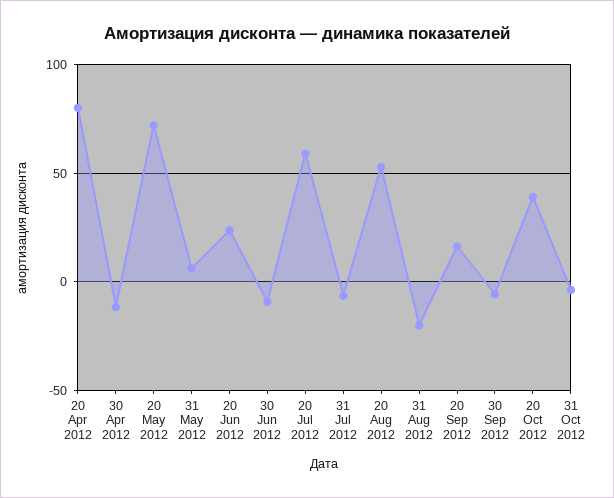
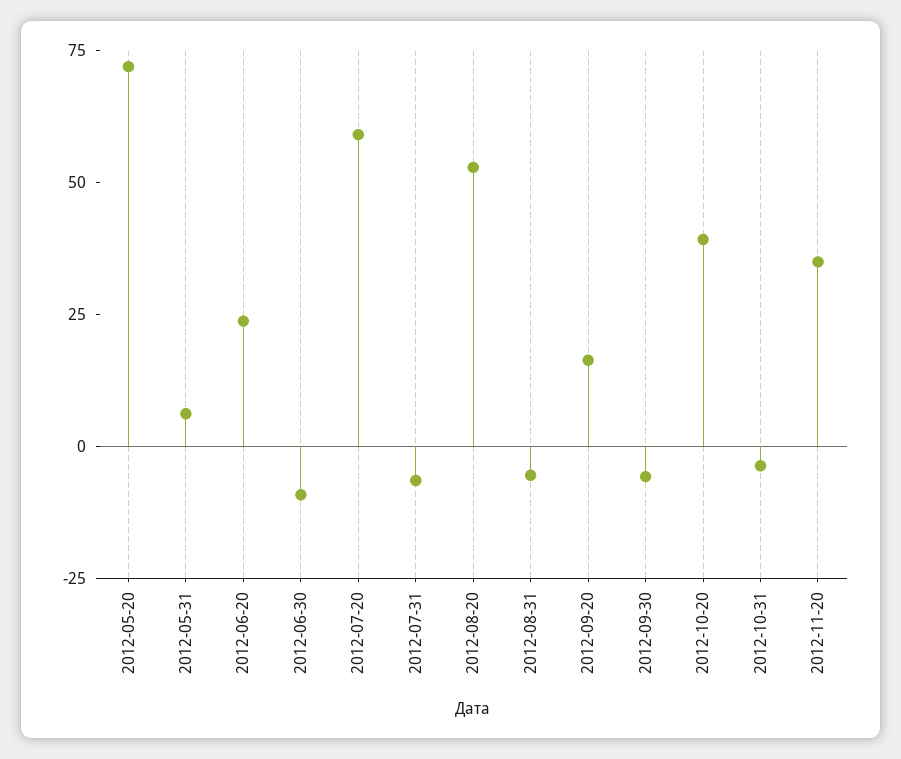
20 Apr 2012: 80 -> none
30 Apr 2012: -10 -> none
31 Aug 2012: -20 -> -5
2012-11-20: none -> 35

